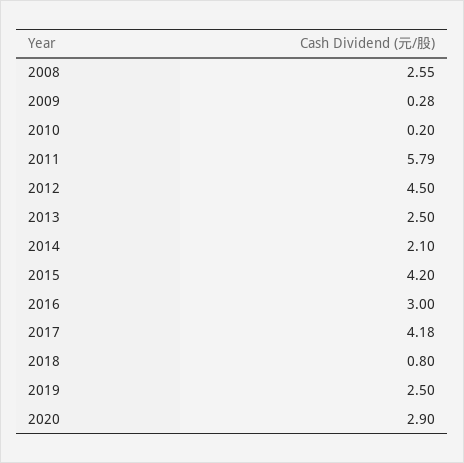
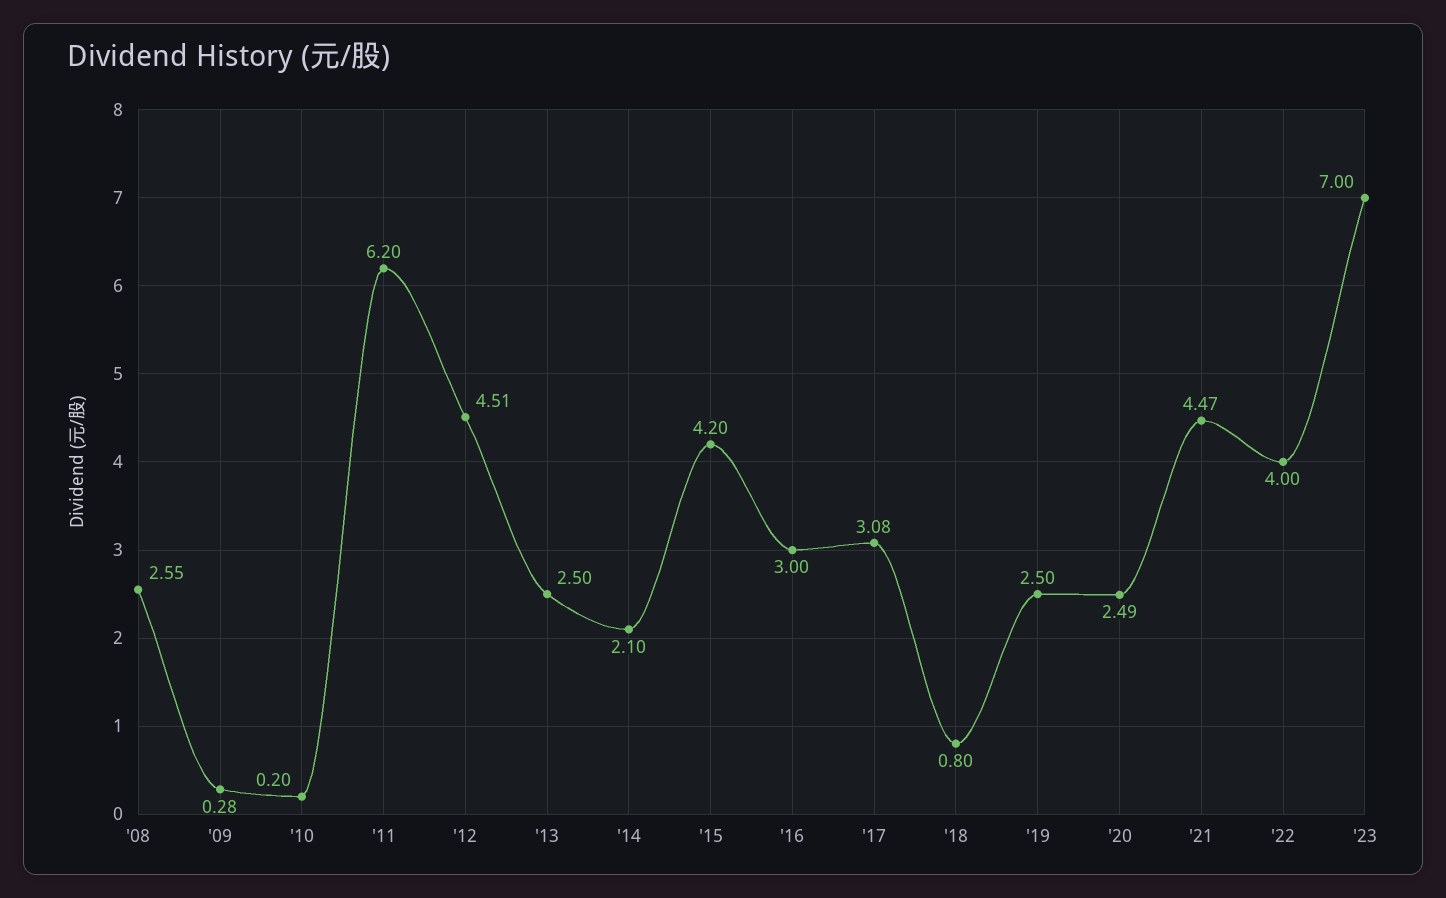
2011: 5.79 -> 6.2
2012: 4.5 -> 4.51
2017: 4.18 -> 3.08
2020: 2.9 -> 2.49
'21: none -> 4.47
'22: none -> 4
'23: none -> 7

